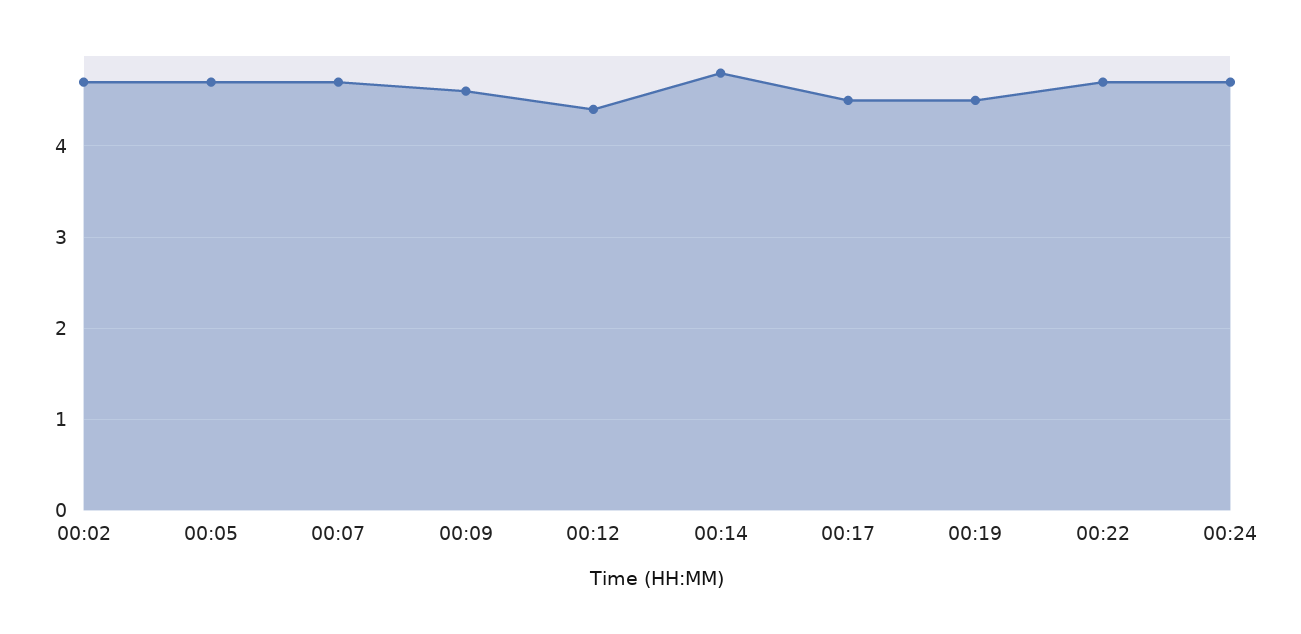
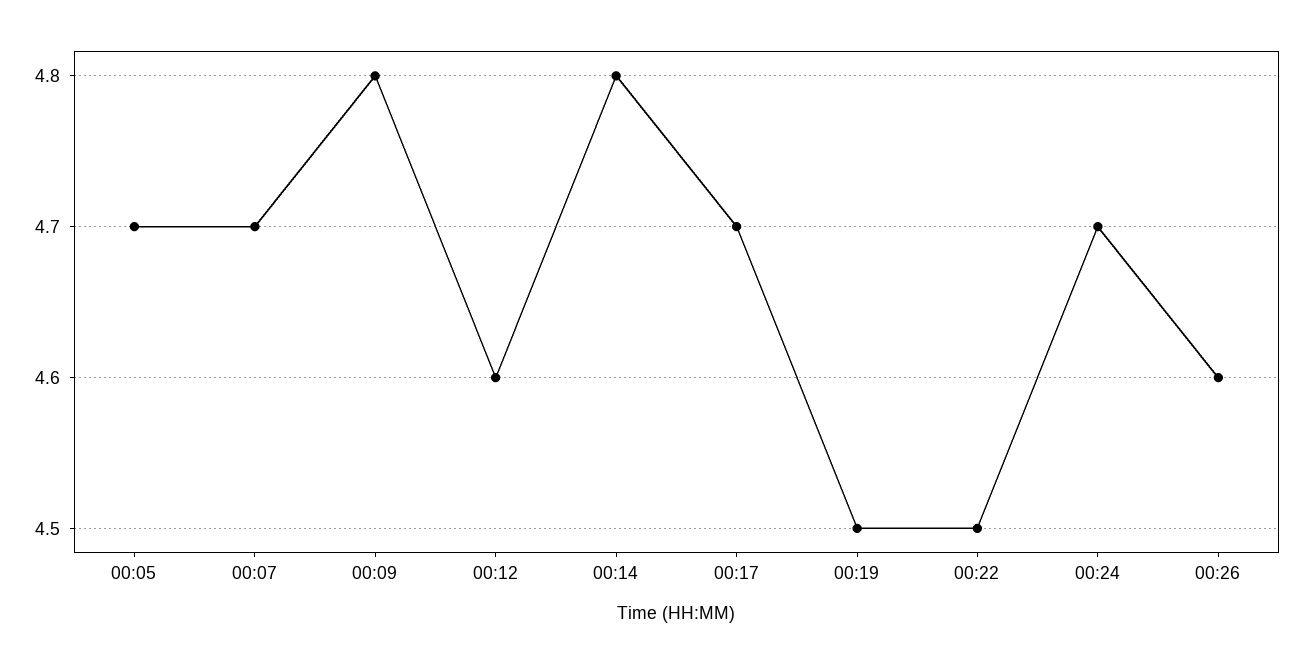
00:02: 4.7 -> none
00:09: 4.6 -> 4.8
00:12: 4.4 -> 4.6
00:17: 4.5 -> 4.7
00:22: 4.7 -> 4.5
00:26: none -> 4.6

